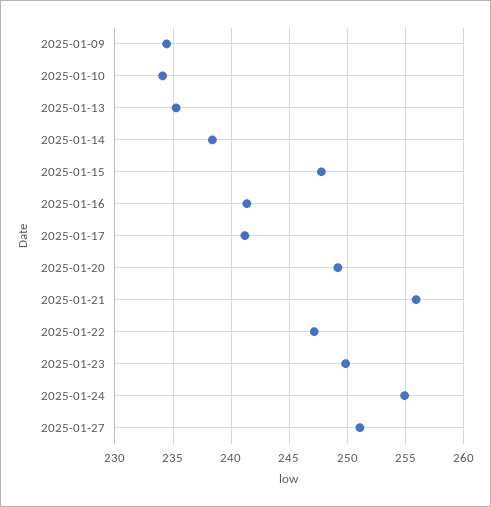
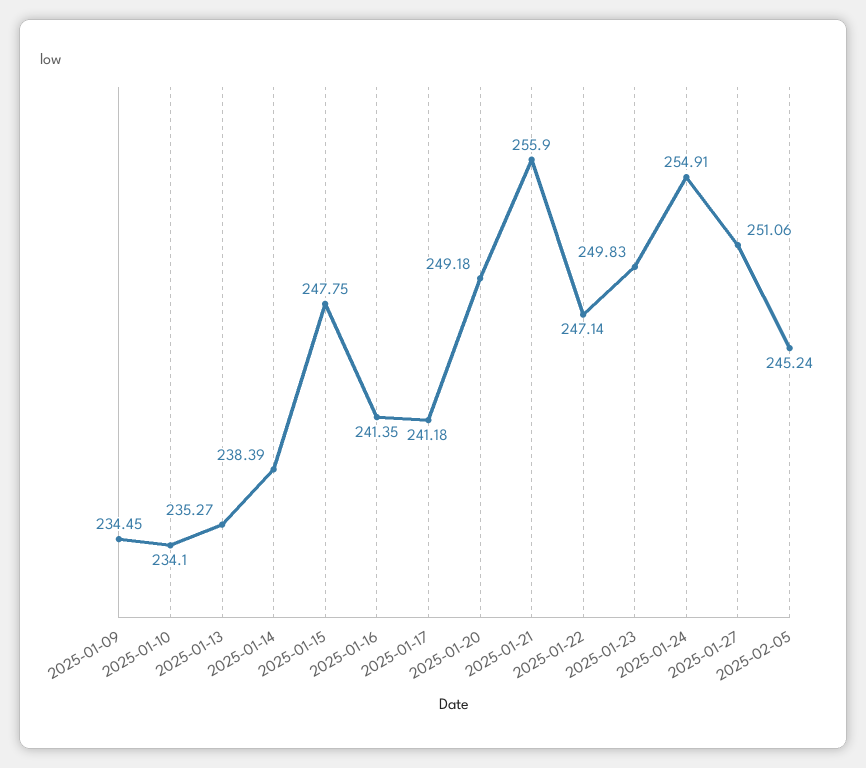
2025-02-05: none -> 245.24

